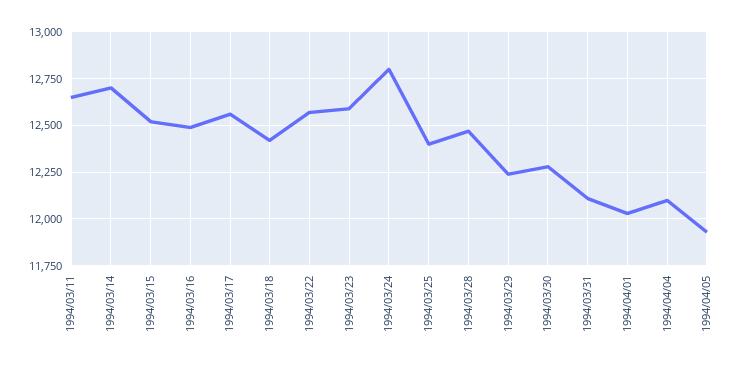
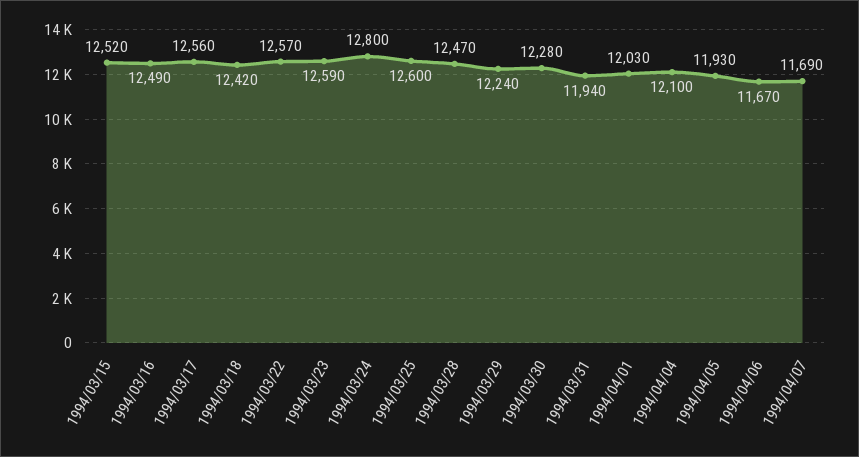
1994/03/11: 12650 -> none
1994/03/14: 12700 -> none
1994/03/25: 12400 -> 12600
1994/03/31: 12100 -> 11940
1994/04/06: none -> 11670
1994/04/07: none -> 11690

